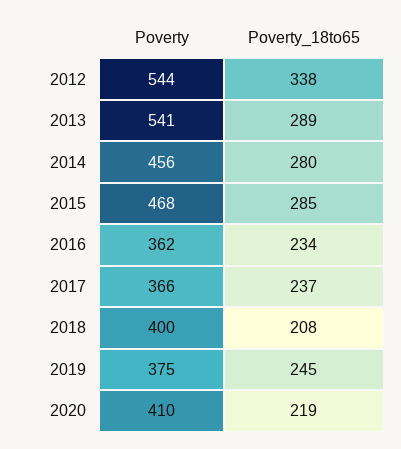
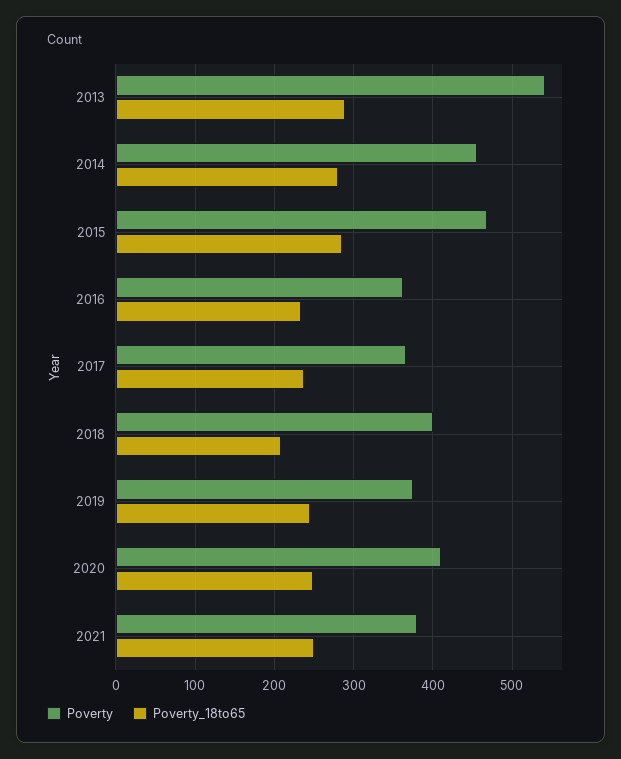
Poverty, 2012: 544 -> none
Poverty_18to65, 2012: 338 -> none
Poverty_18to65, 2020: 219 -> 250
Poverty, 2021: none -> 380
Poverty_18to65, 2021: none -> 250

